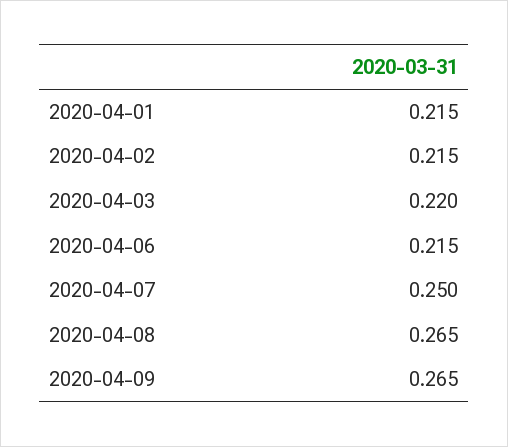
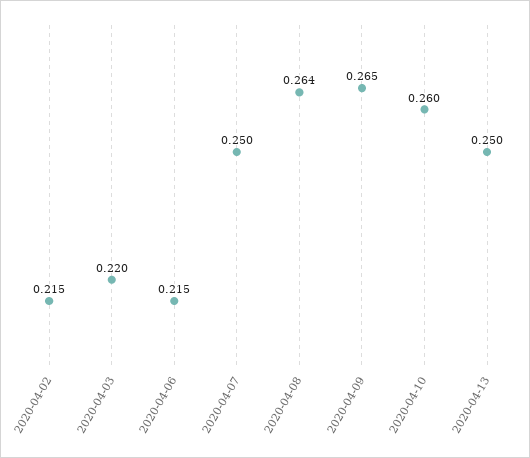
2020-04-01: 0.215 -> none
2020-04-08: 0.265 -> 0.264
2020-04-10: none -> 0.26
2020-04-13: none -> 0.25

